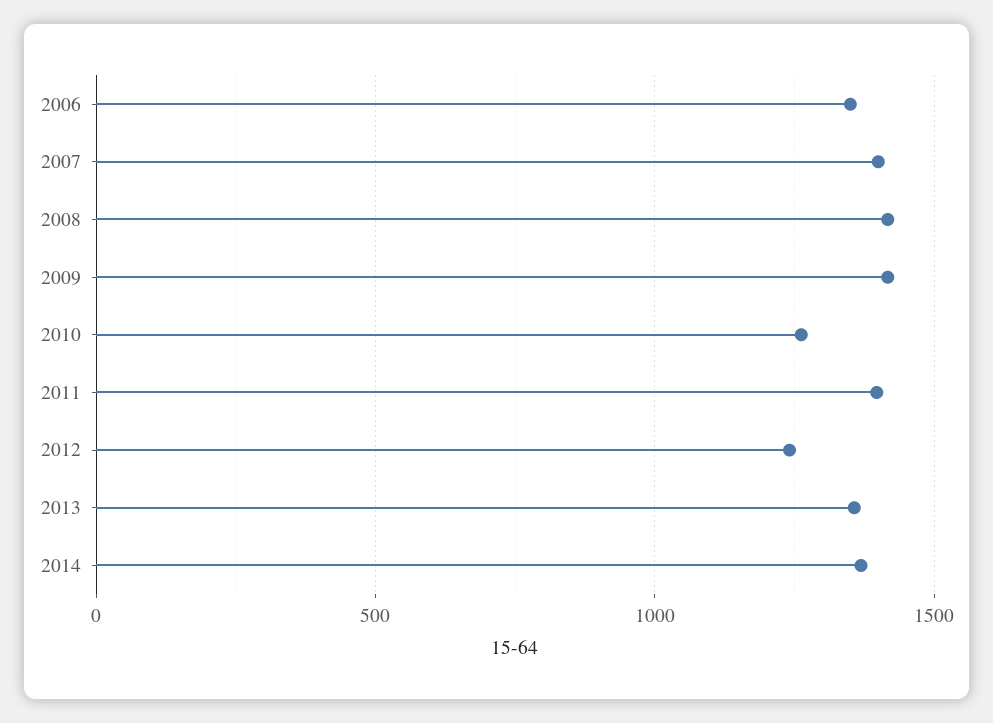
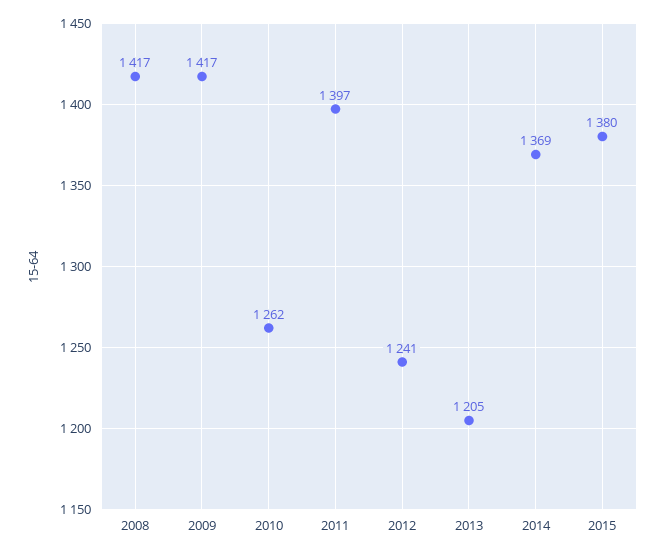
2006: 1350 -> none
2007: 1400 -> none
2013: 1350 -> 1205
2015: none -> 1380

